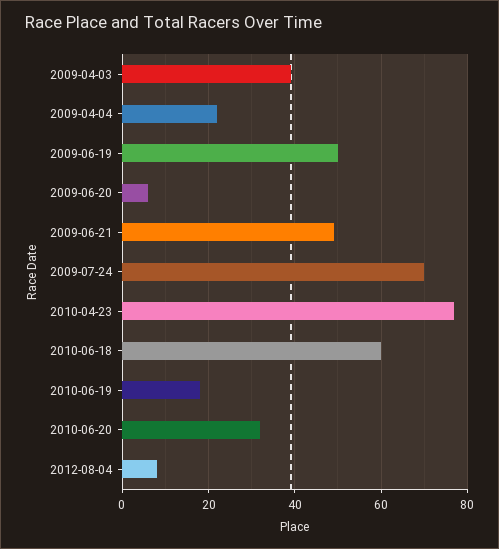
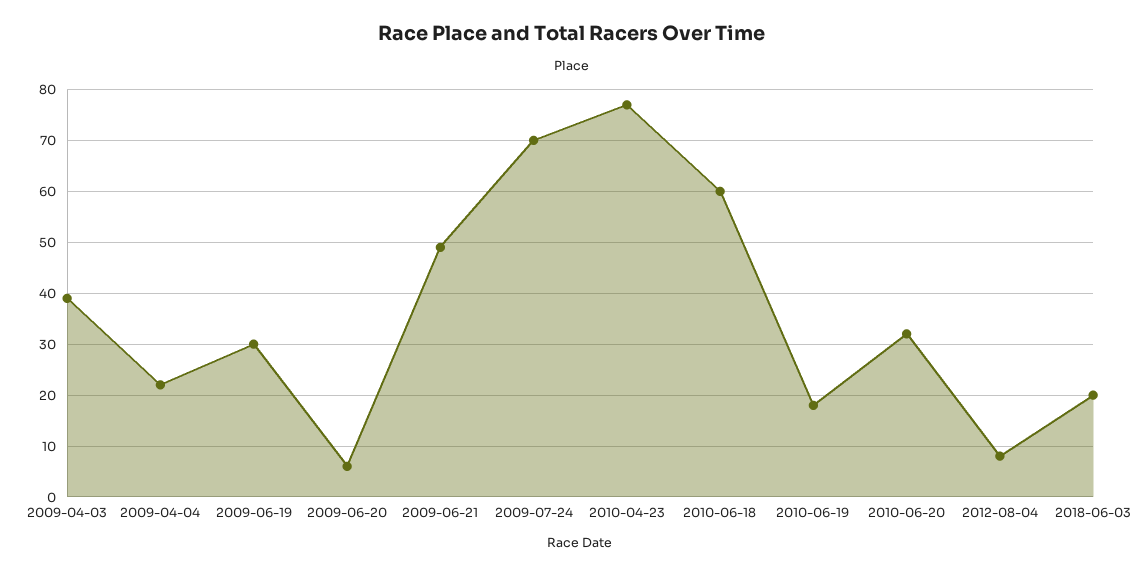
2009-06-19: 50 -> 30
2018-06-03: none -> 20

